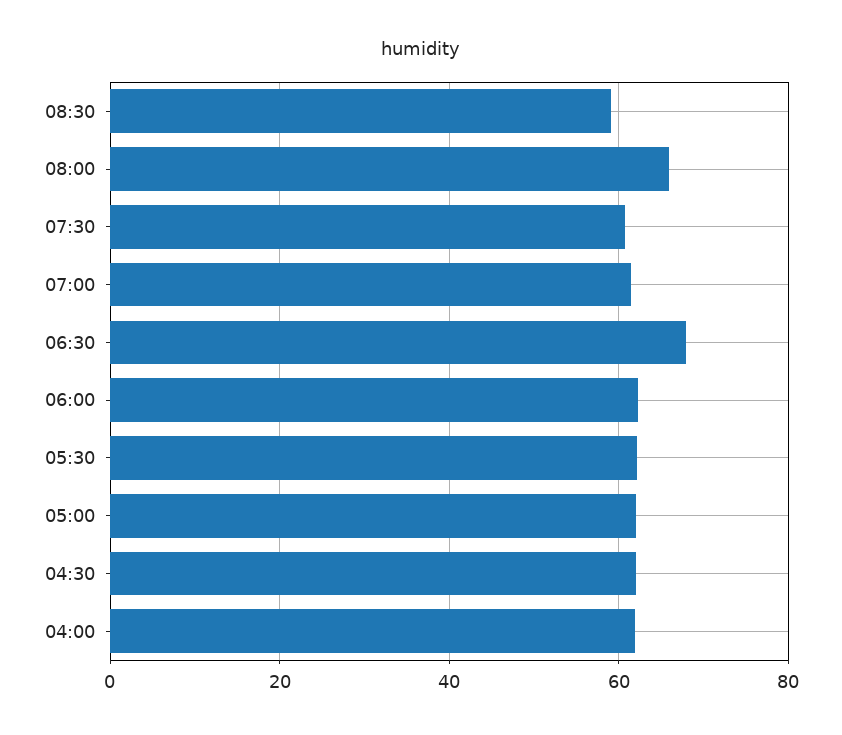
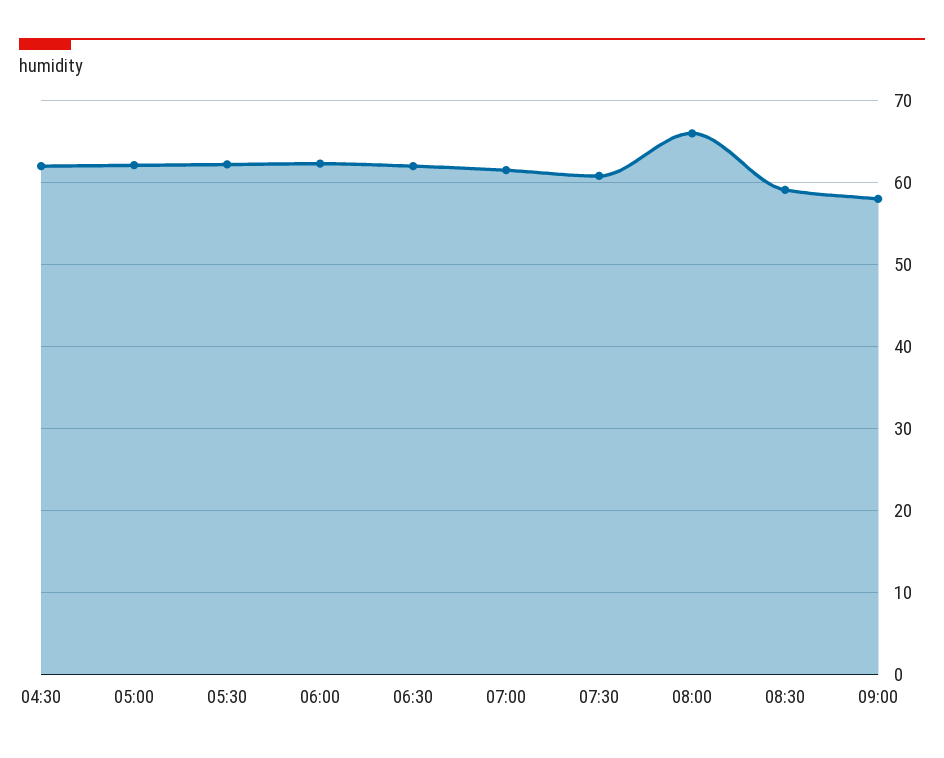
06:30: 68 -> 62
04:00: 62 -> none
09:00: none -> 58

